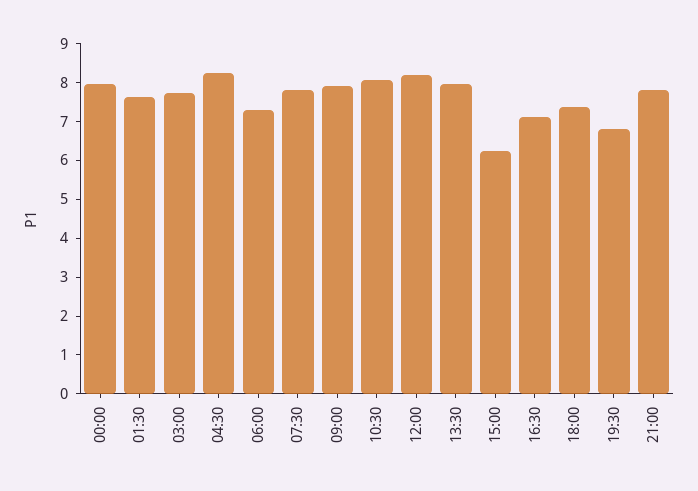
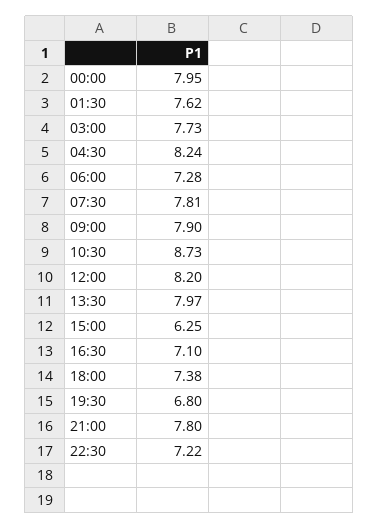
10:30: 8 -> 8.73
22:30: none -> 7.22

